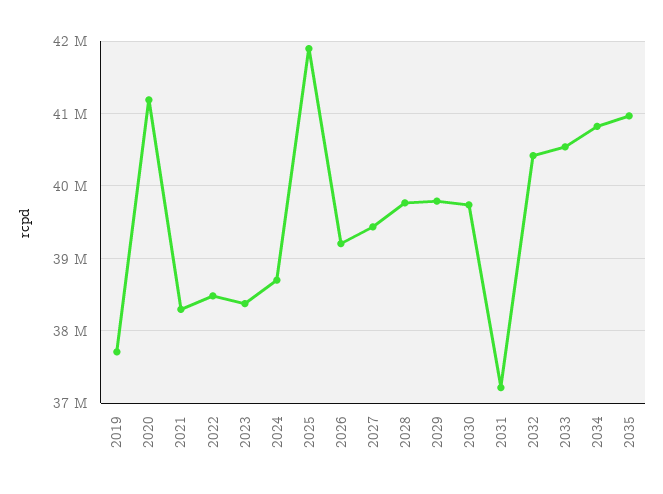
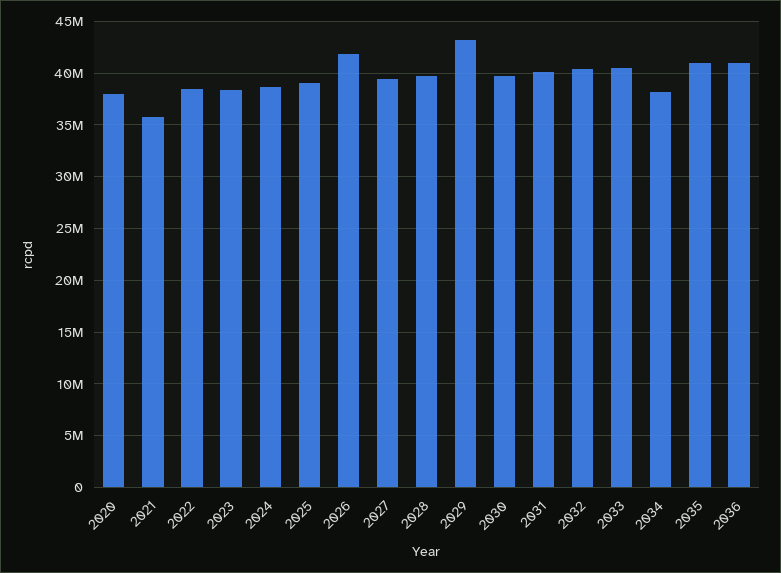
2019: 37700000 -> none
2020: 41200000 -> 38000000
2021: 38300000 -> 36000000
2025: 41900000 -> 39000000
2026: 39200000 -> 42000000
2029: 39800000 -> 43000000
2031: 37200000 -> 40000000
2034: 40800000 -> 38000000
2036: none -> 41000000

